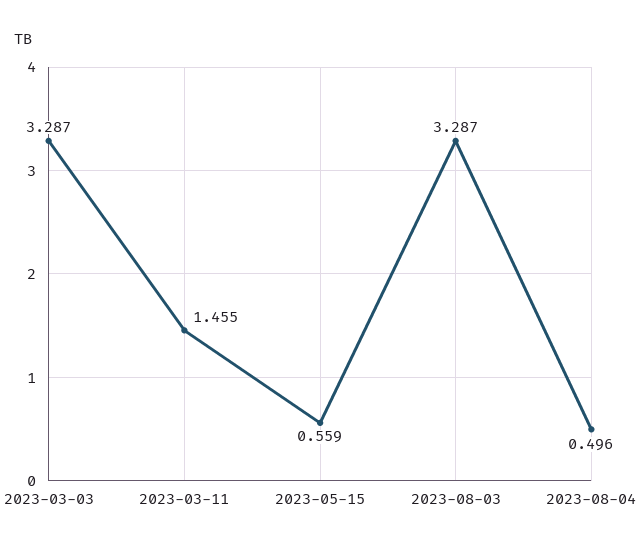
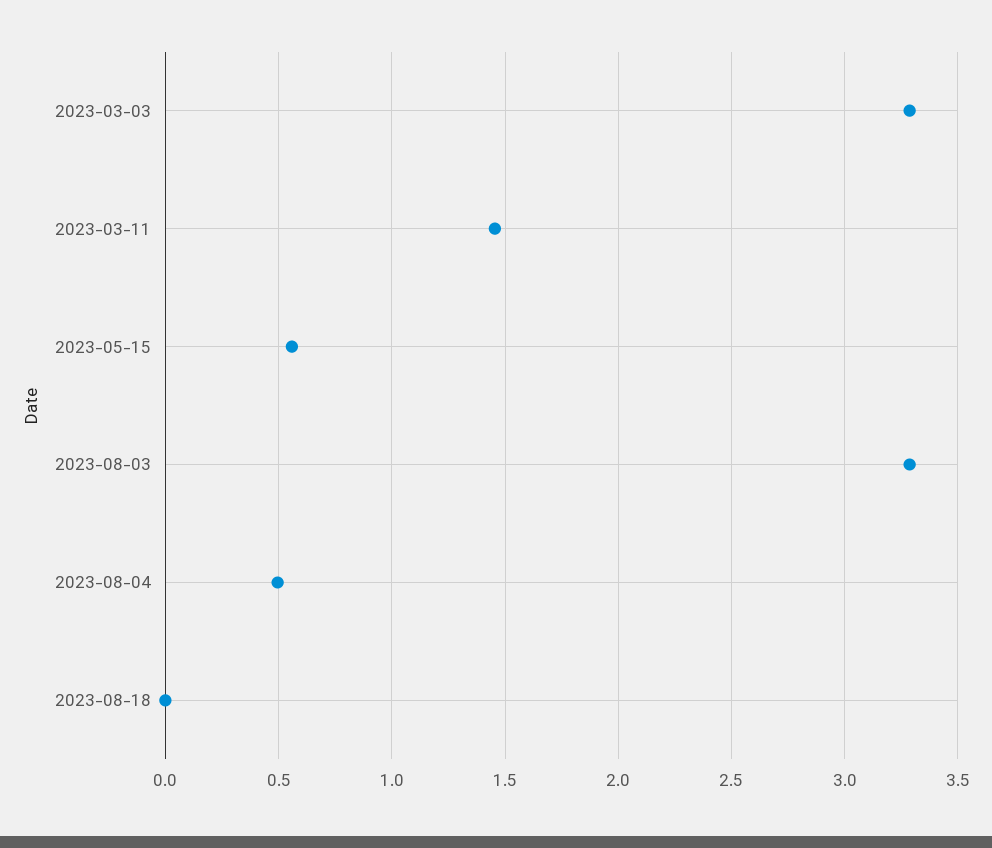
2023-08-18: none -> 0

